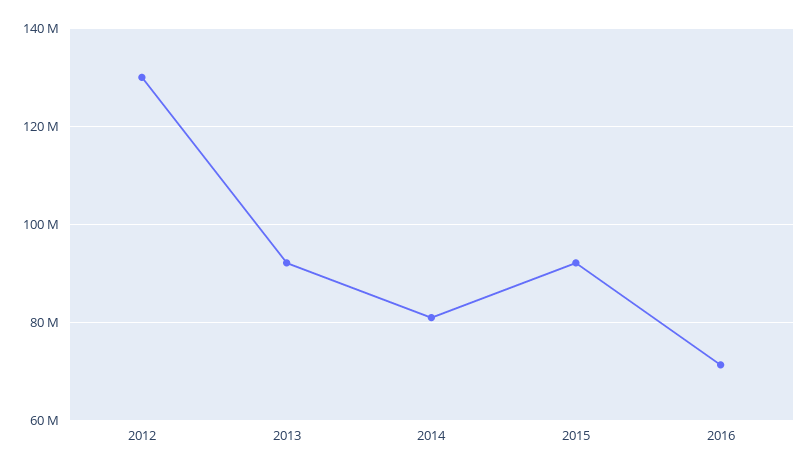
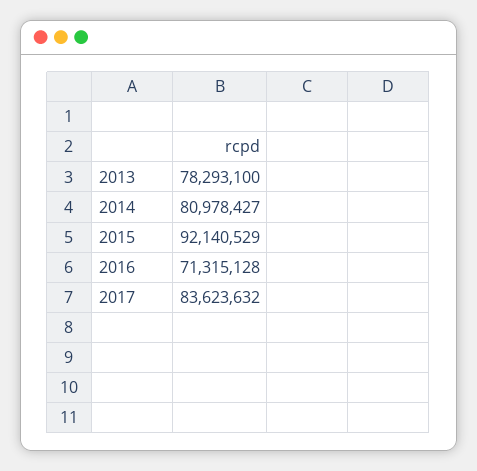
2012: 130000000 -> none
2013: 92000000 -> 78293100
2017: none -> 83623632

